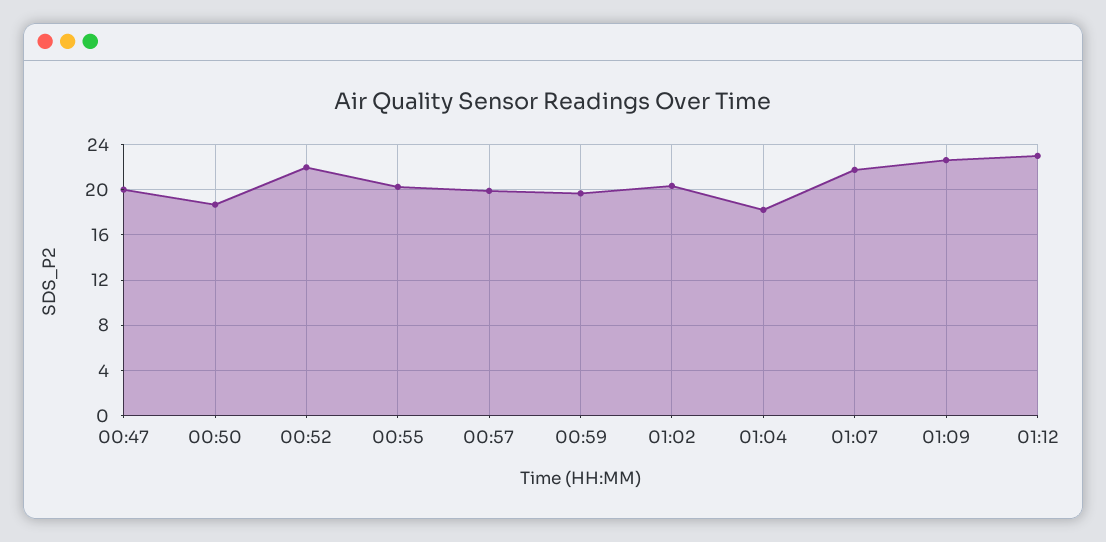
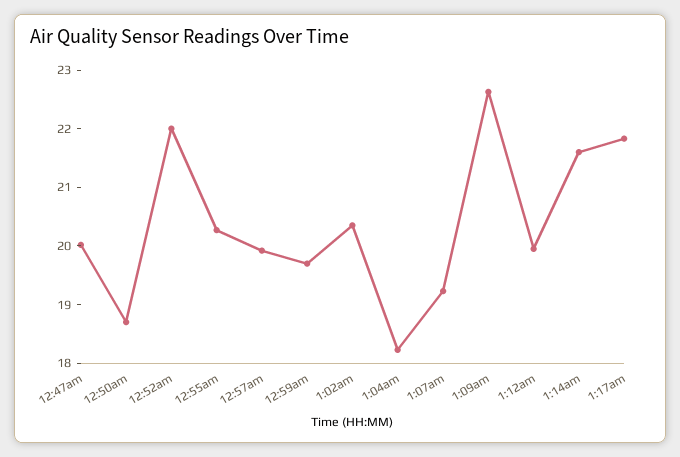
01:07: 22 -> 19.2
01:12: 23 -> 20
1:14am: none -> 21.6
1:17am: none -> 21.8

